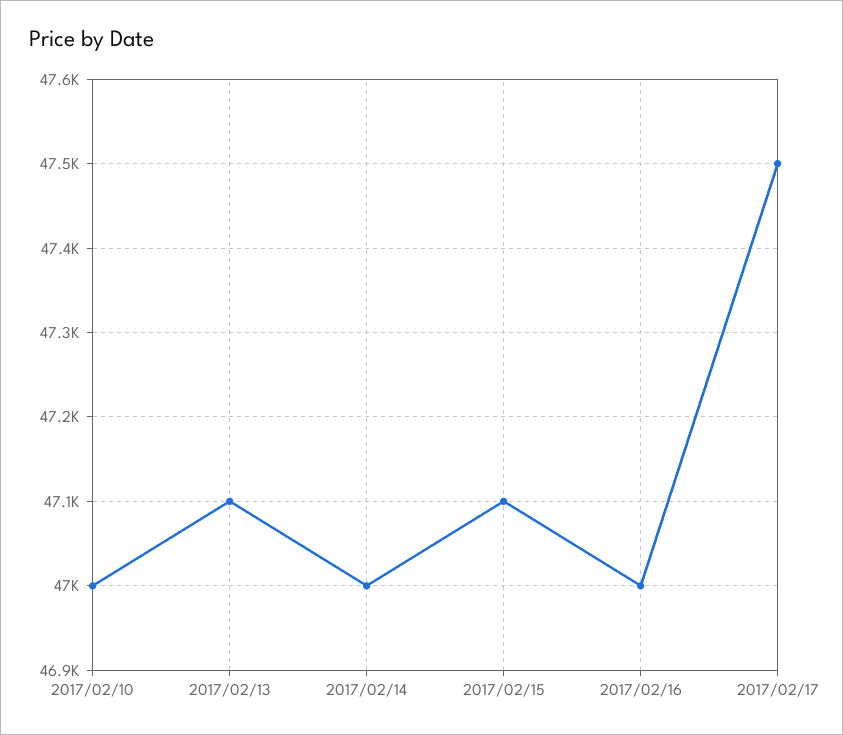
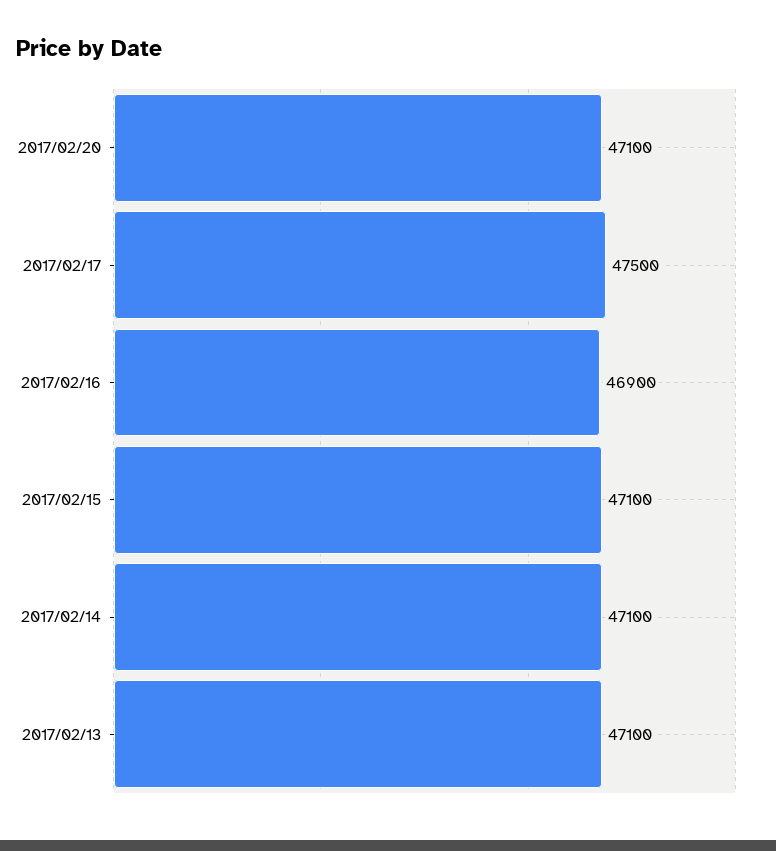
2017/02/10: 47000 -> none
2017/02/14: 47000 -> 47100
2017/02/16: 47000 -> 46900
2017/02/20: none -> 47100

